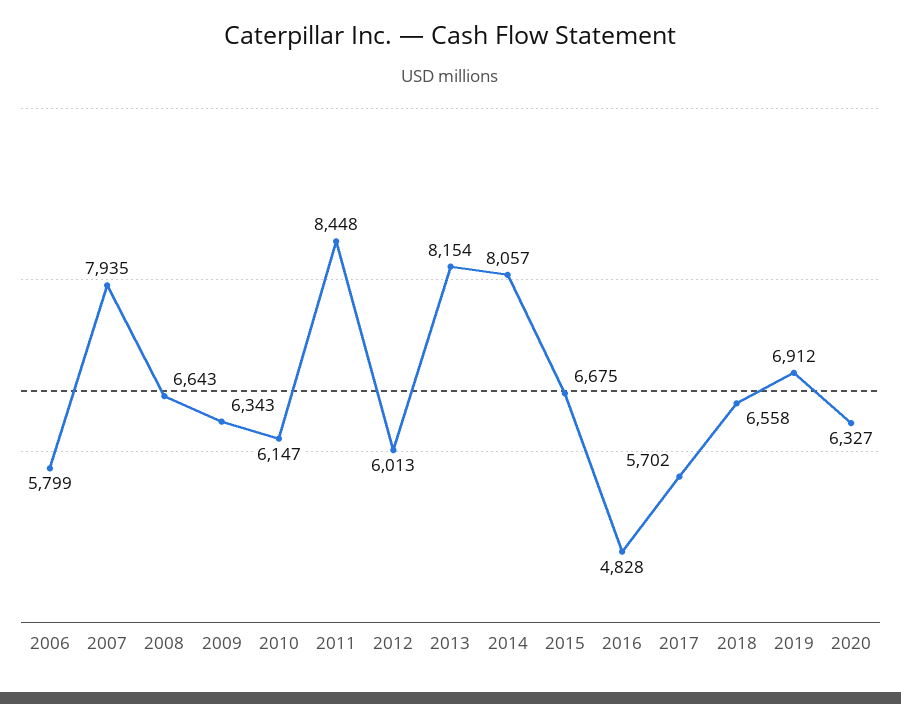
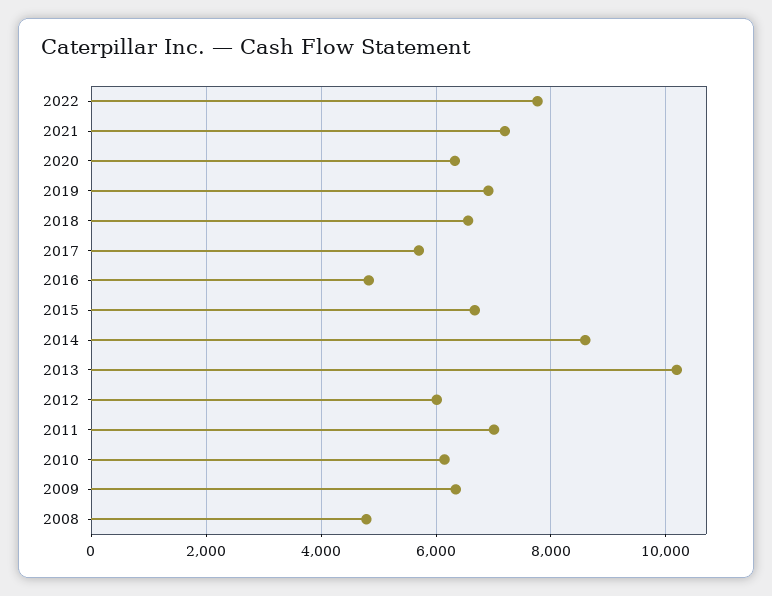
2006: 5799 -> none
2007: 7935 -> none
2008: 6643 -> 4800
2011: 8448 -> 7000
2013: 8154 -> 10200
2014: 8057 -> 8600
2022: none -> 7800
2021: none -> 7200

